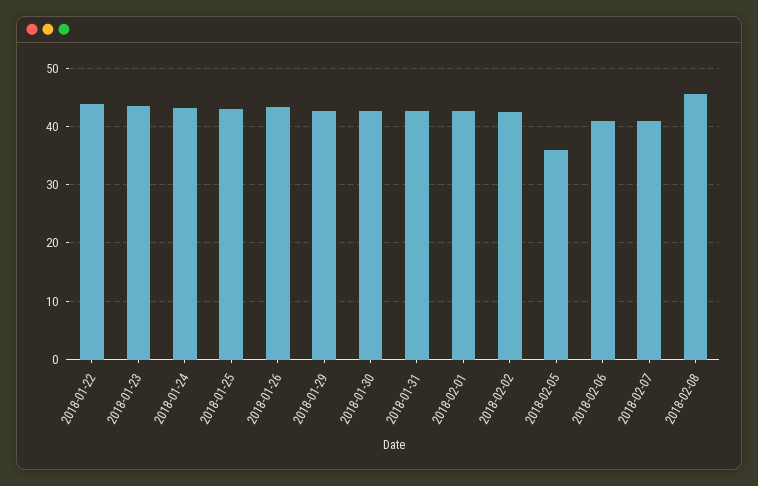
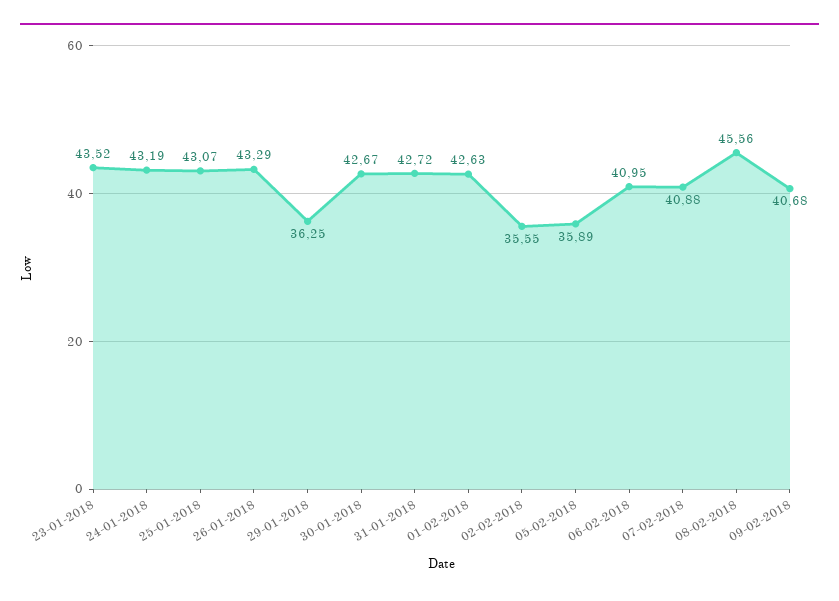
2018-01-22: 44 -> none
2018-01-29: 42 -> 36.25
2018-02-02: 42 -> 35.55
09-02-2018: none -> 40.68

